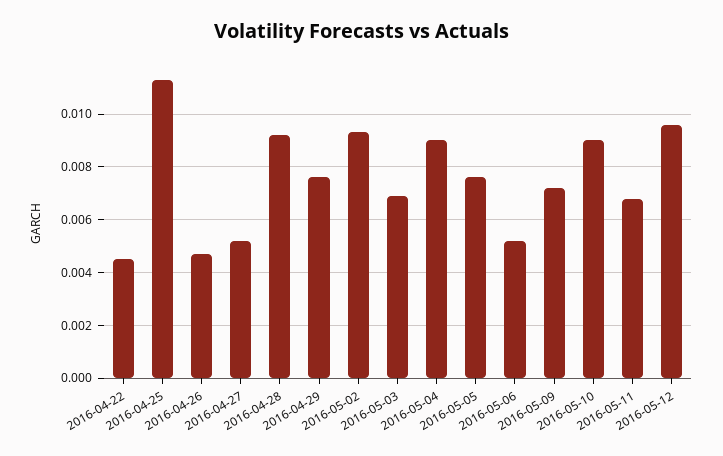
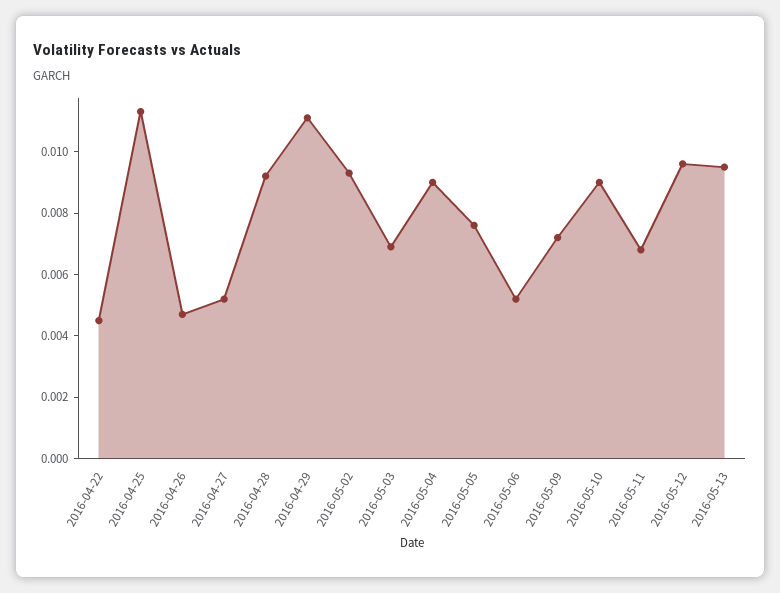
2016-04-29: 0.0075 -> 0.011
2016-05-13: none -> 0.0095

